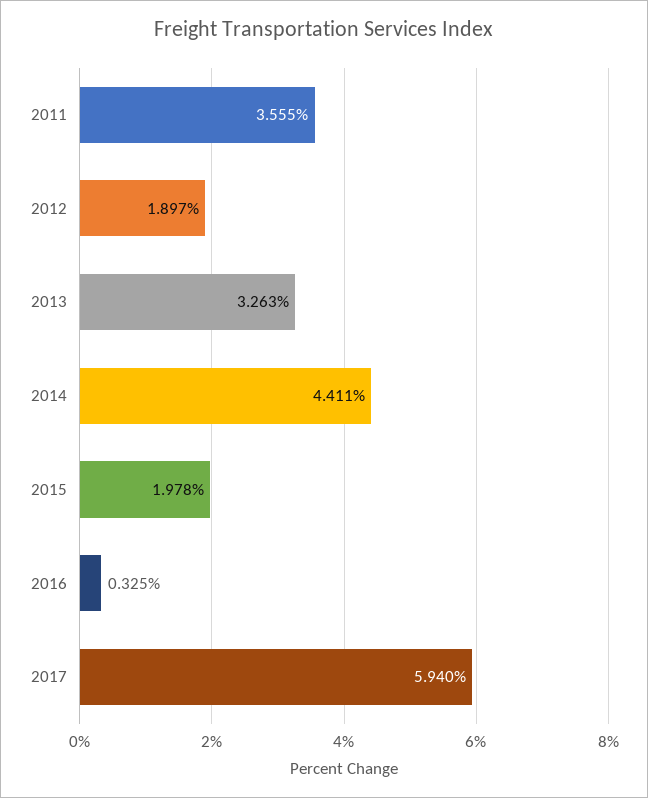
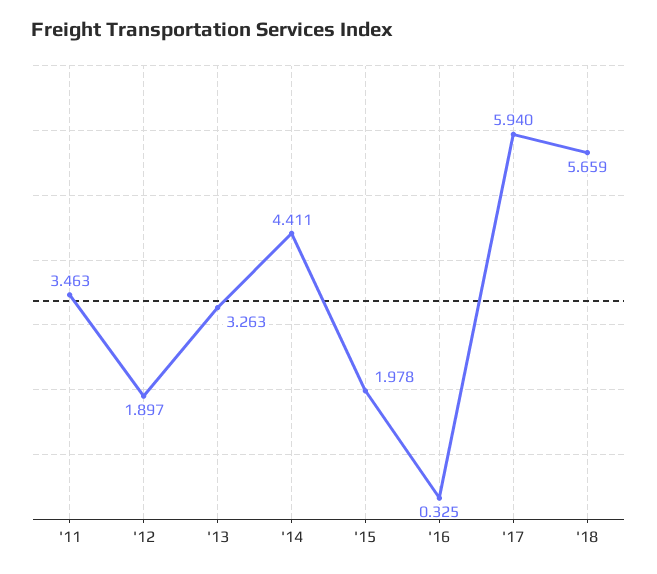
2011: 3.555 -> 3.463
'18: none -> 5.659

